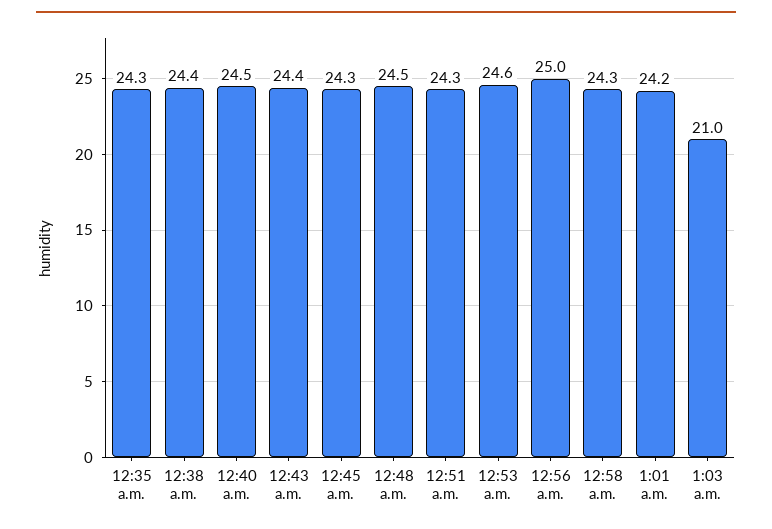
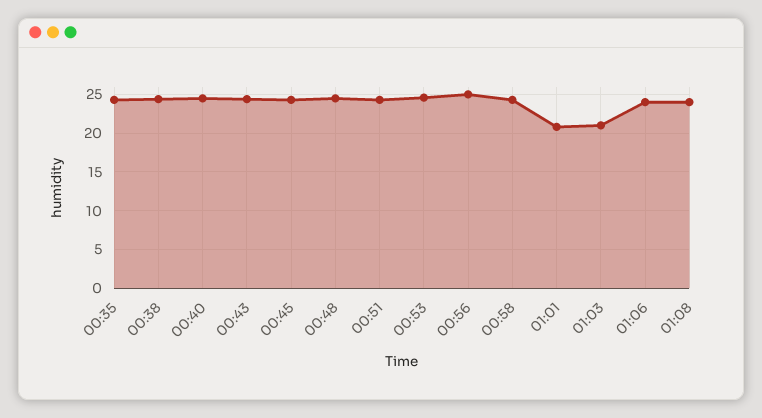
1:01 a.m.: 24.2 -> 21
01:06: none -> 24
01:08: none -> 24

